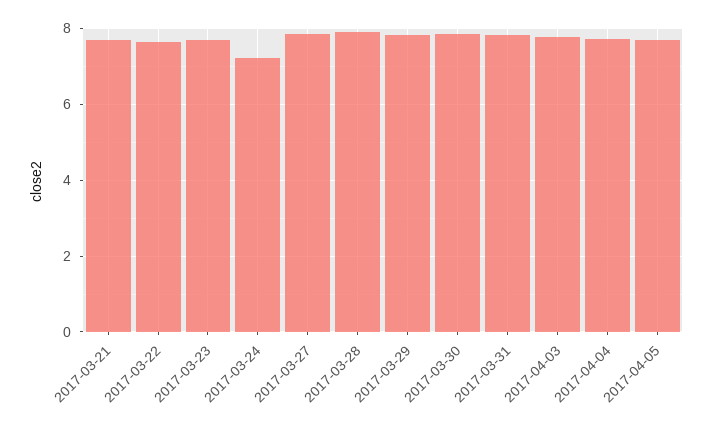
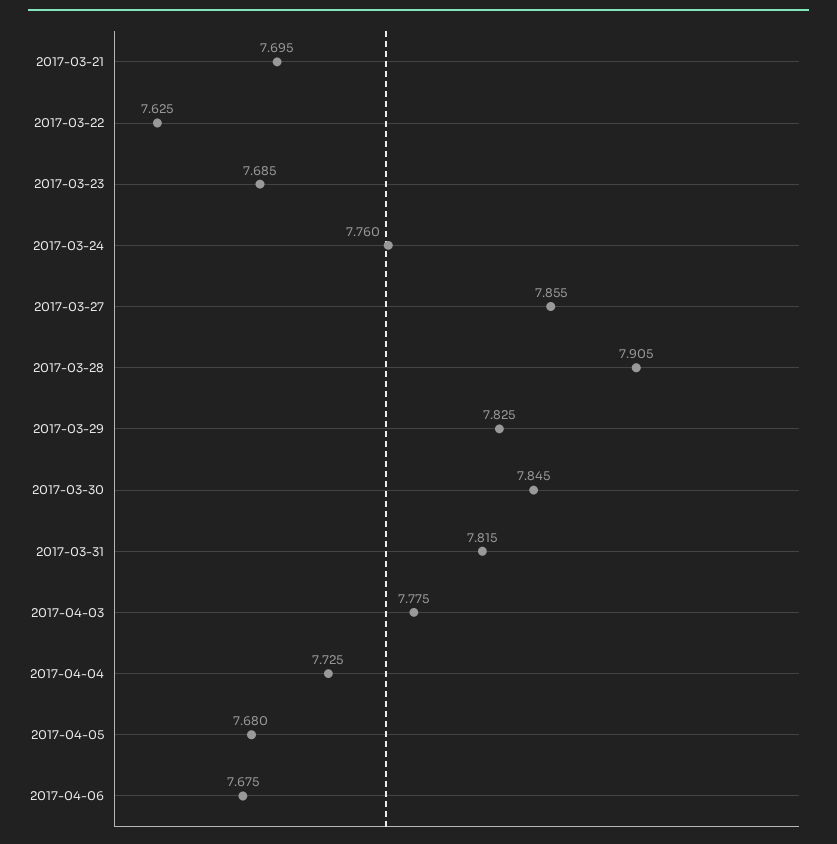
2017-03-24: 7.2 -> 7.76
2017-04-06: none -> 7.675

